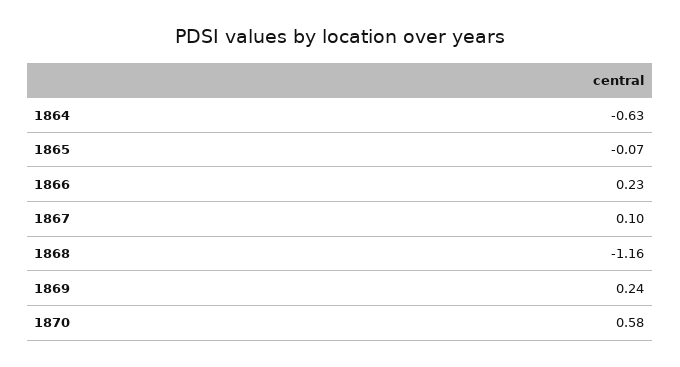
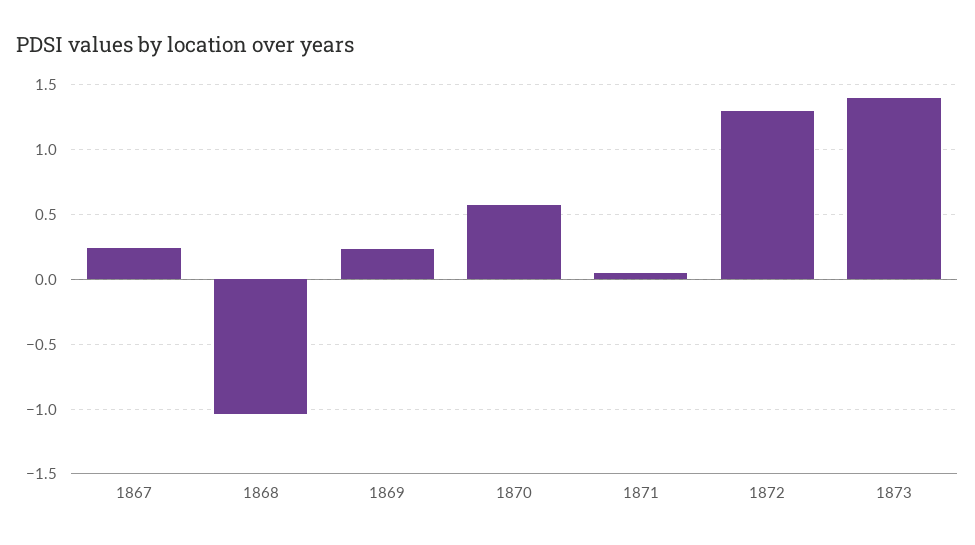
1864: -0.63 -> none
1865: -0.07 -> none
1866: 0.23 -> none
1867: 0.1 -> 0.25
1868: -1.16 -> -1.05
1871: none -> 0.05
1872: none -> 1.3
1873: none -> 1.4

